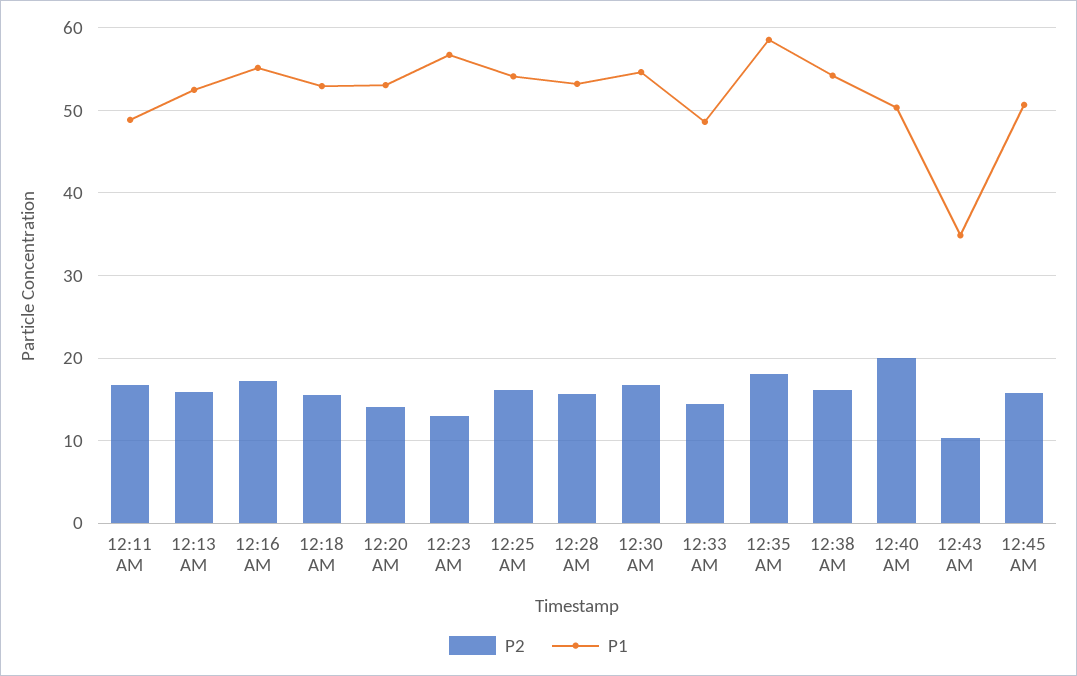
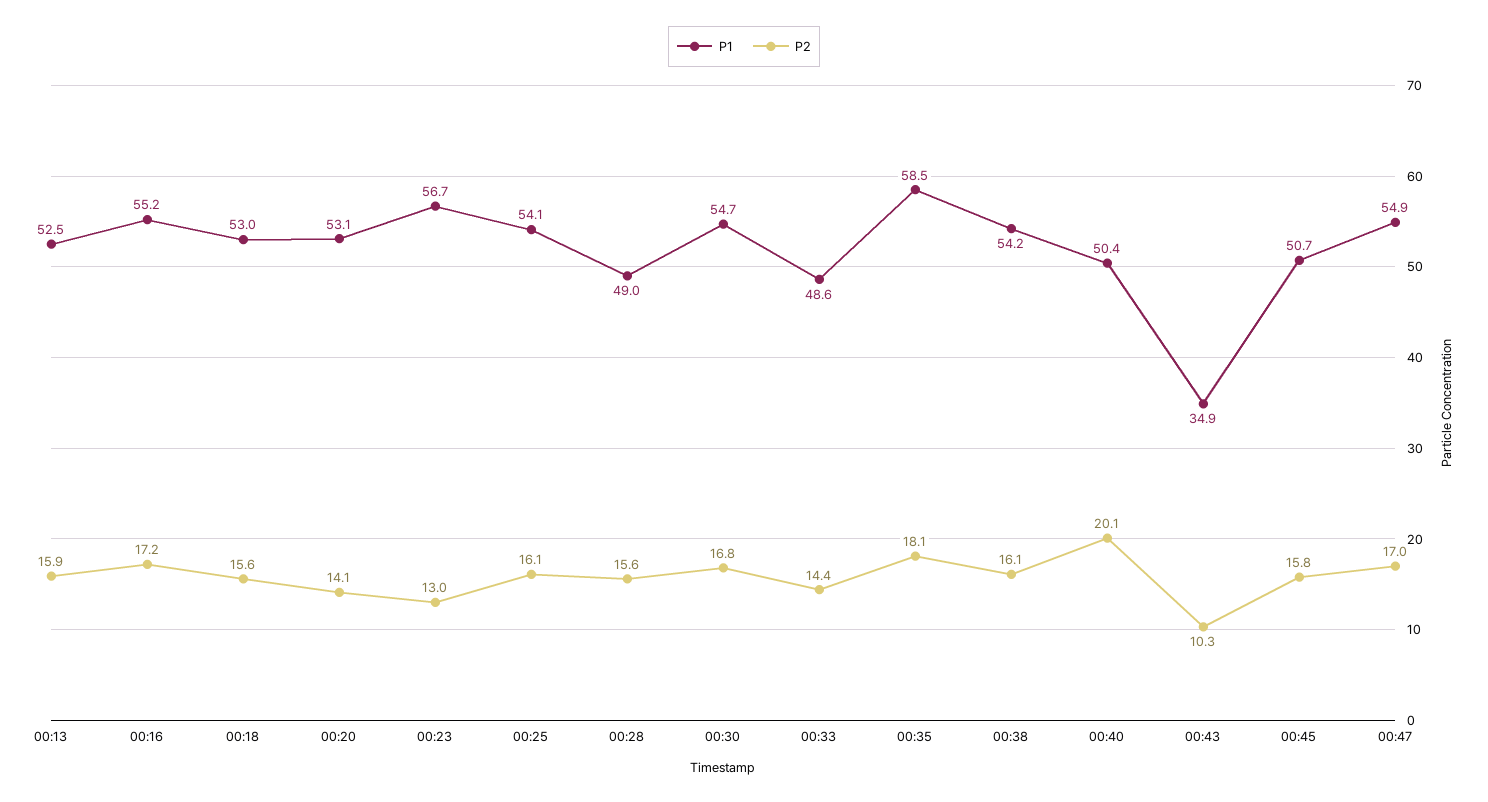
P2, 12:11 AM: 17 -> none
P1, 12:11 AM: 49 -> none
P1, 12:28 AM: 53 -> 49
P1, 00:47: none -> 54.9
P2, 00:47: none -> 17

